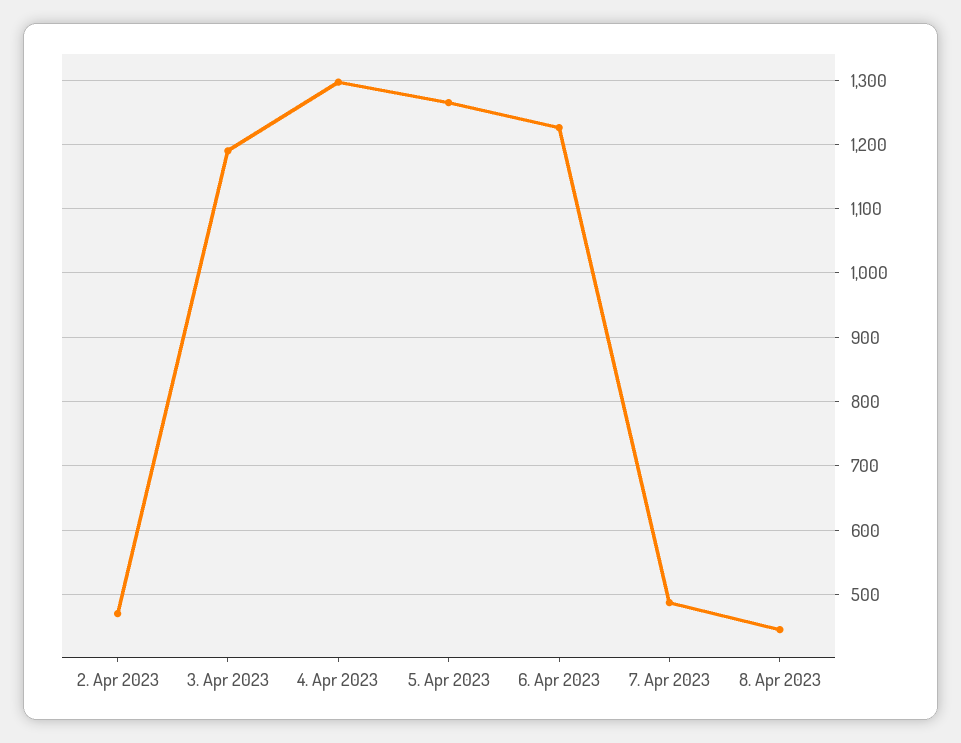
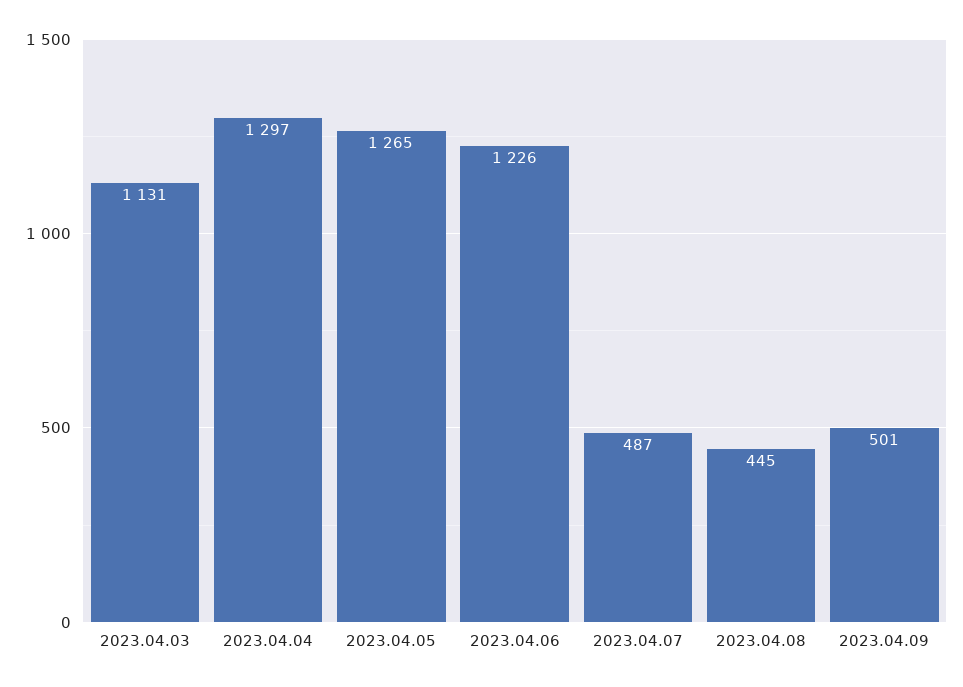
2. Apr 2023: 470 -> none
3. Apr 2023: 1190 -> 1131
2023.04.09: none -> 501

